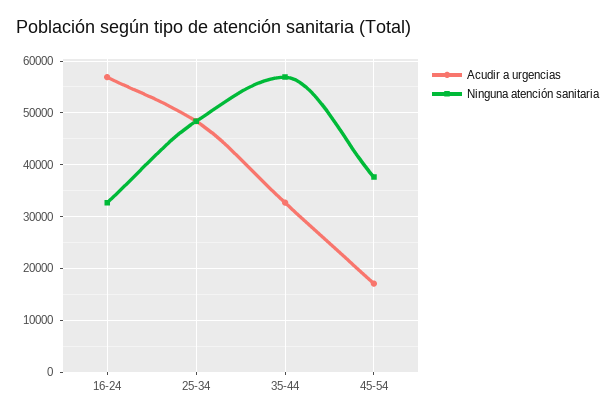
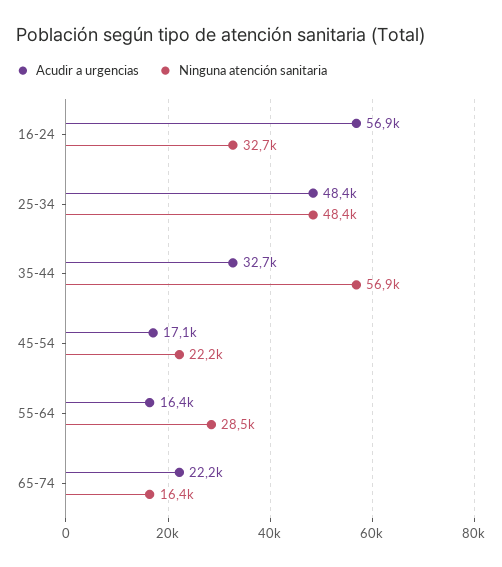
Ninguna atención sanitaria, 45-54: 38000 -> 22200
Acudir a urgencias, 55-64: none -> 16400
Ninguna atención sanitaria, 55-64: none -> 28500
Acudir a urgencias, 65-74: none -> 22200
Ninguna atención sanitaria, 65-74: none -> 16400

